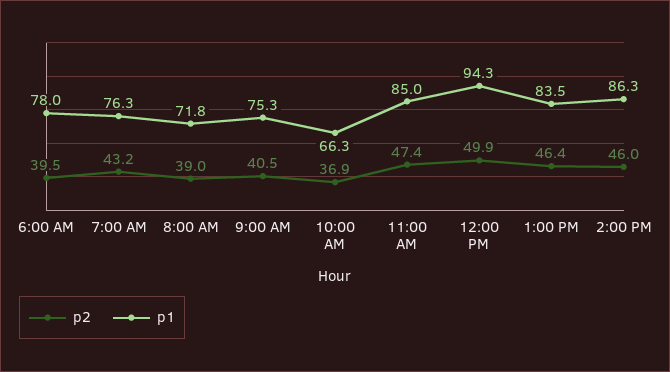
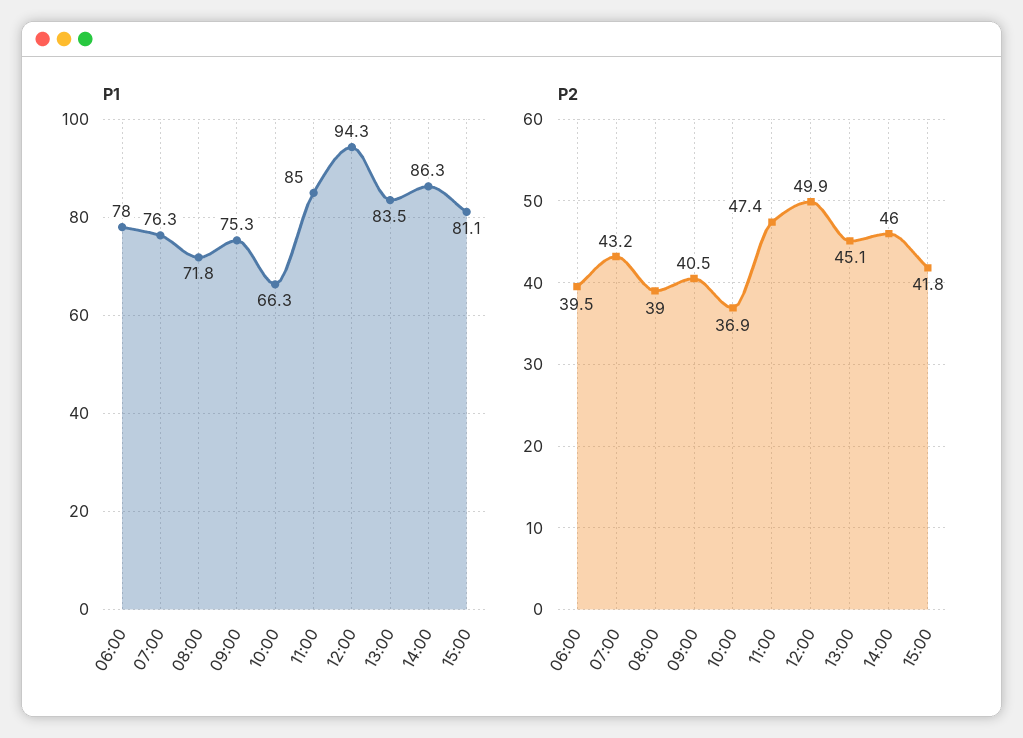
p2, 1:00 PM: 46.4 -> 45.1
p1, 15:00: none -> 81.1
p2, 15:00: none -> 41.8

